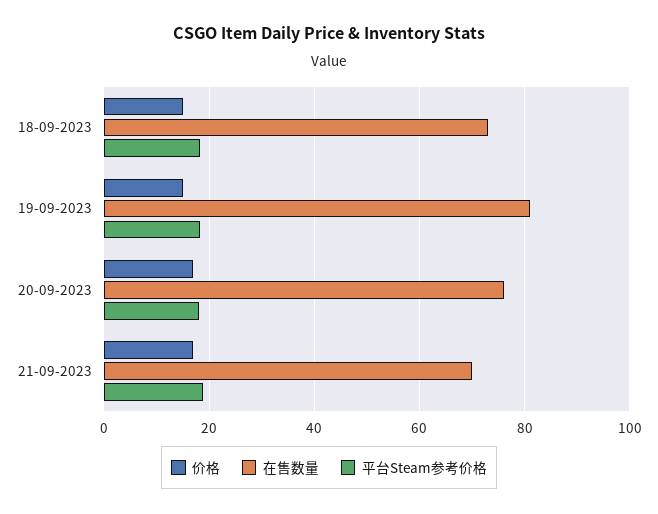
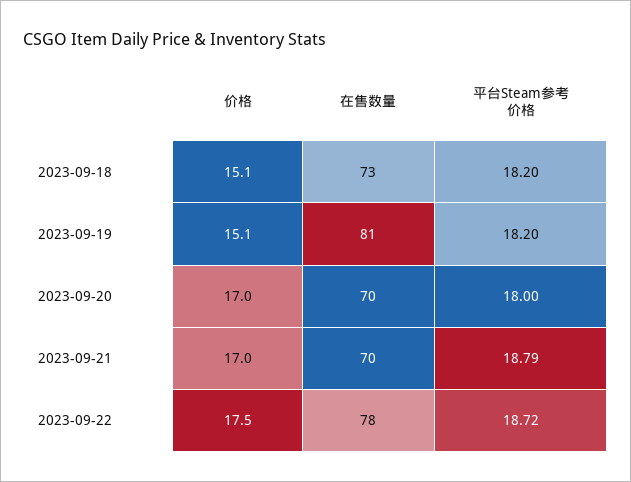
在售数量, 20-09-2023: 76 -> 70
价格, 2023-09-22: none -> 17.5
在售数量, 2023-09-22: none -> 78
平台Steam参考价格, 2023-09-22: none -> 18.72

